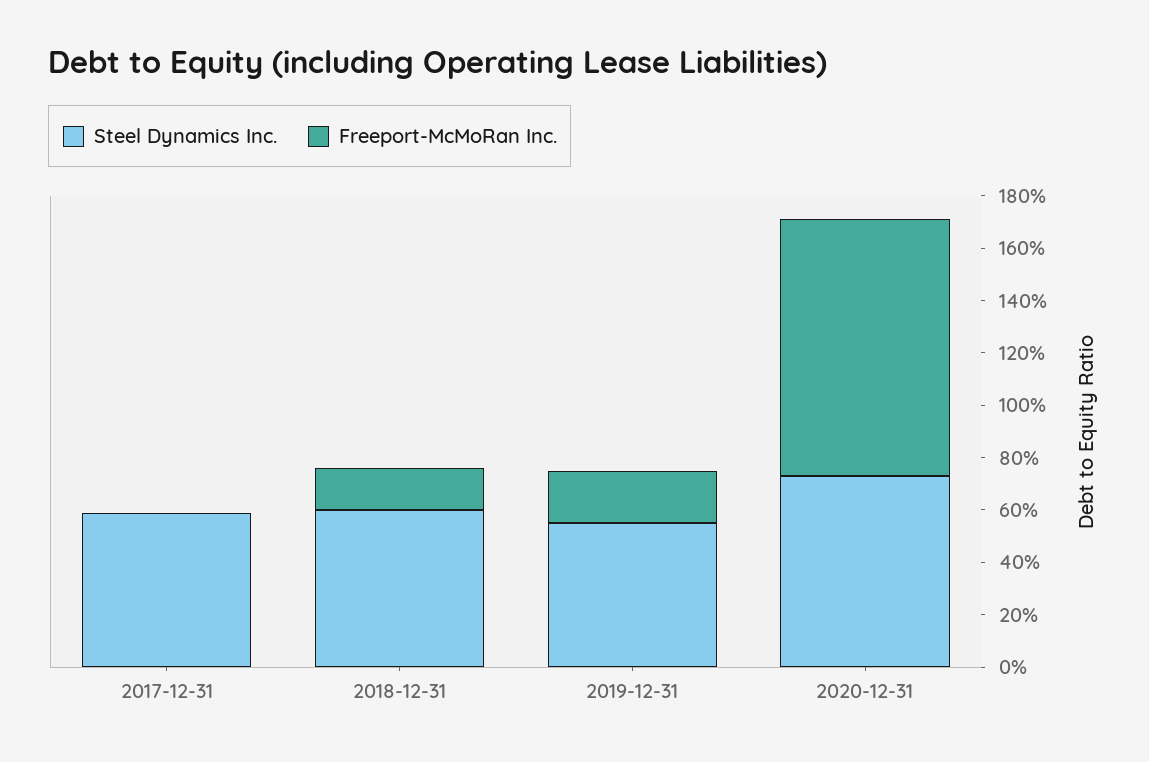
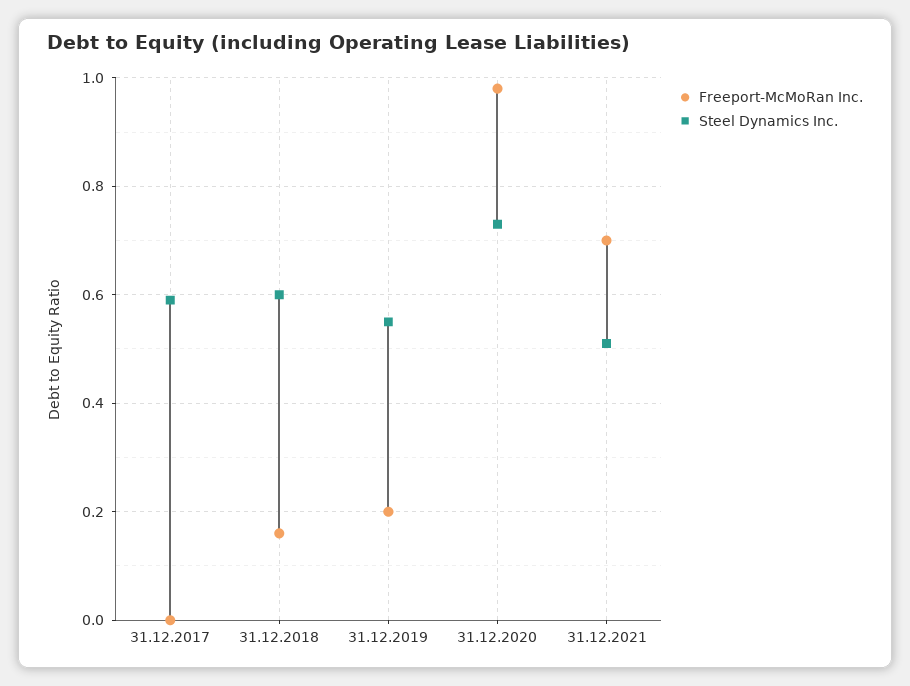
Freeport-McMoRan Inc., 31.12.2021: none -> 0.7
Steel Dynamics Inc., 31.12.2021: none -> 0.5

